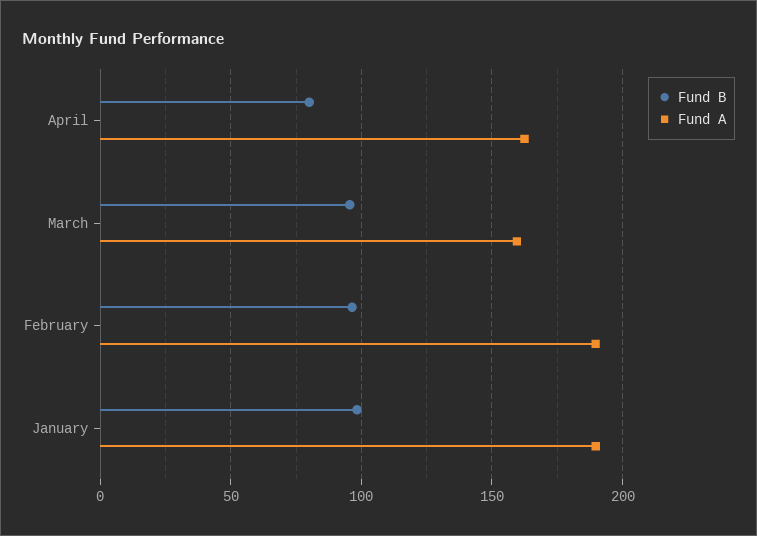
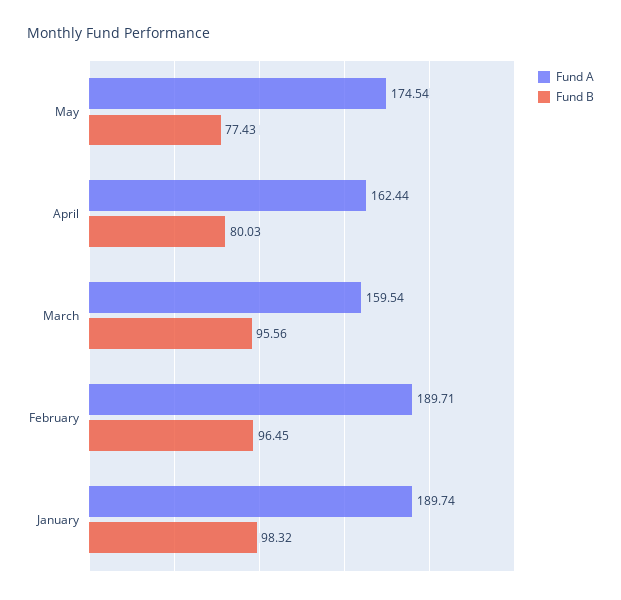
Fund A, May: none -> 174.54
Fund B, May: none -> 77.43

